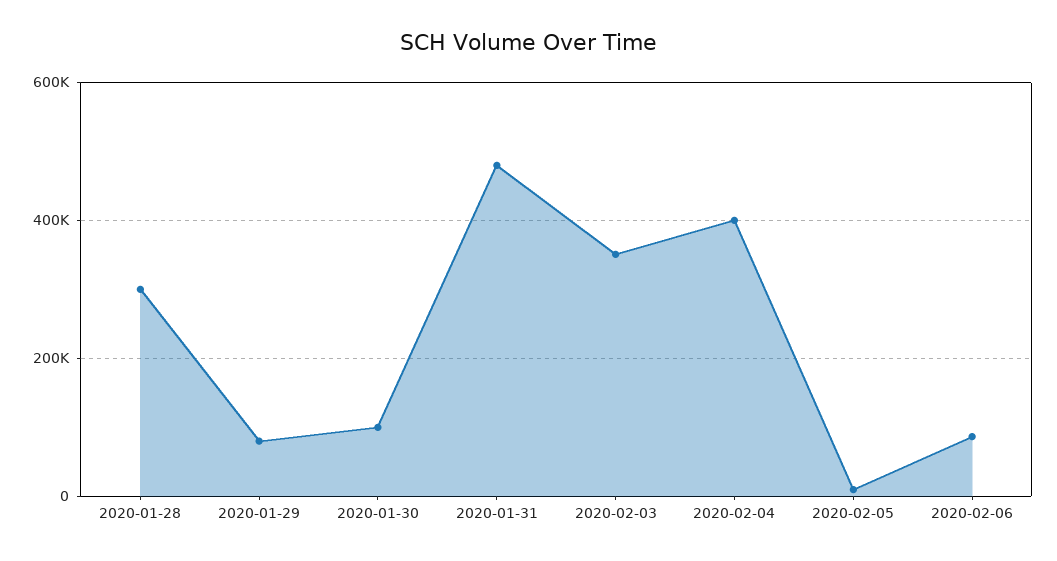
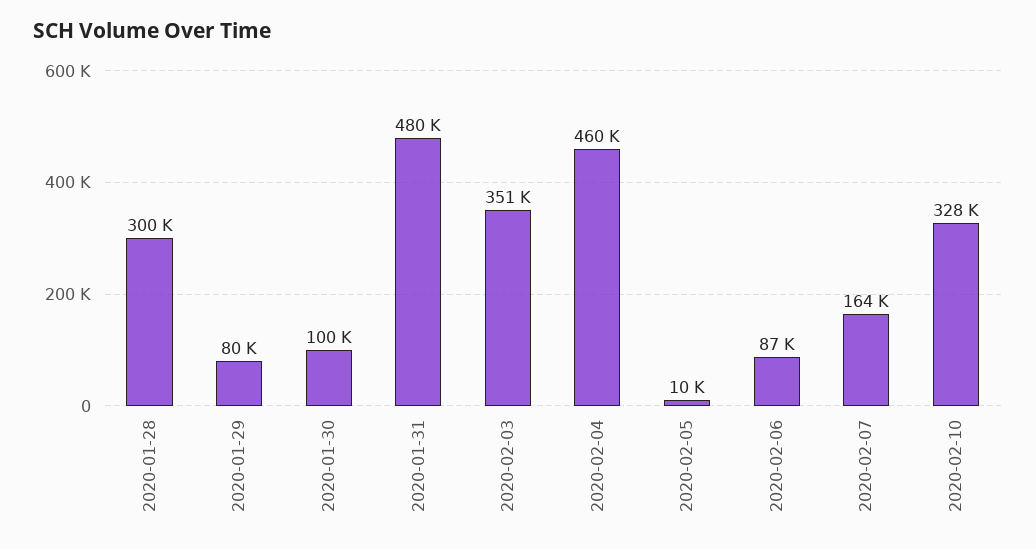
2020-02-04: 400000 -> 460000
2020-02-07: none -> 164000
2020-02-10: none -> 328000

